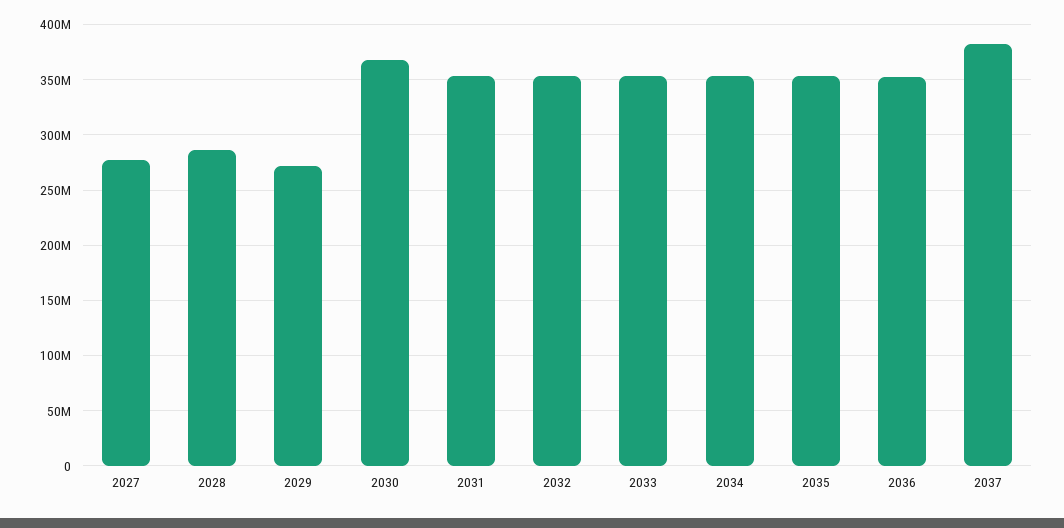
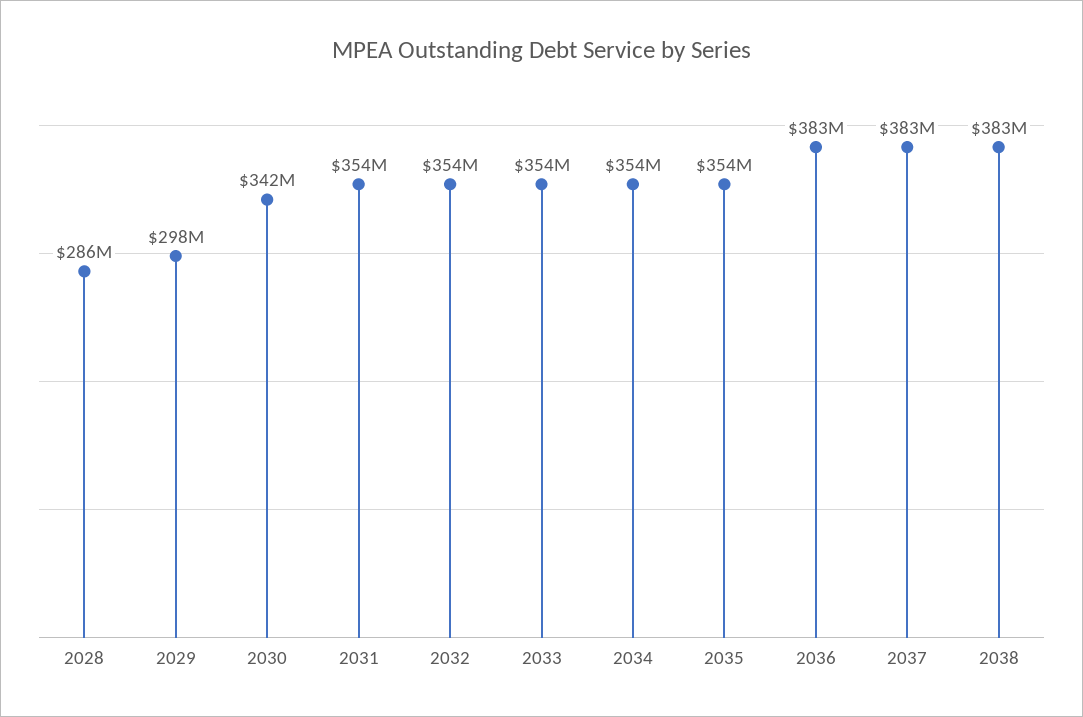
2027: 280000000 -> none
2029: 270000000 -> 298000000
2030: 370000000 -> 342000000
2036: 350000000 -> 383000000
2038: none -> 383000000

